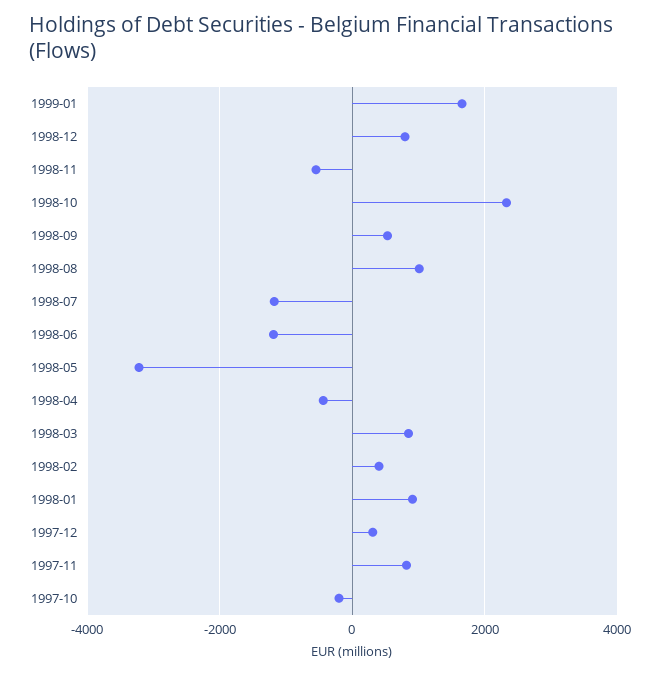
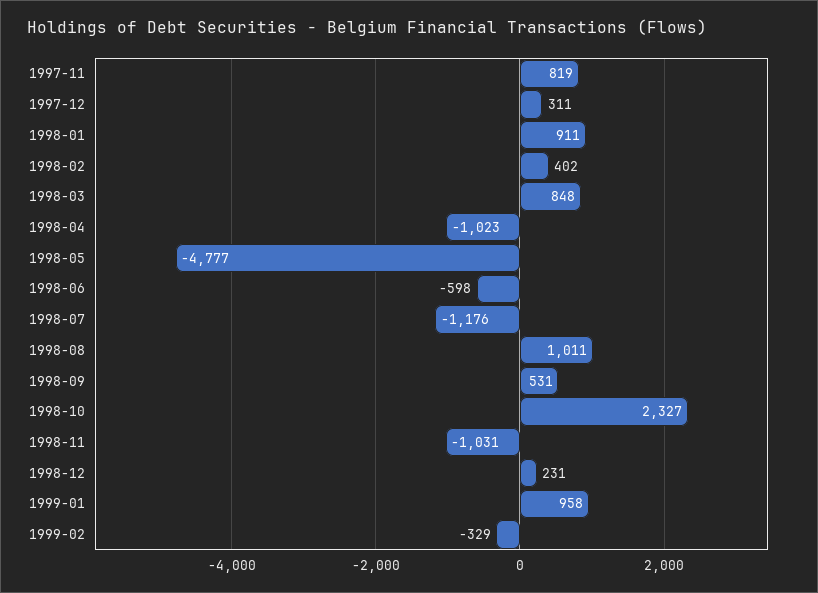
1999-01: 1600 -> 958
1998-12: 800 -> 231
1998-11: -600 -> -1031
1998-06: -1200 -> -598
1998-05: -3200 -> -4777
1998-04: -400 -> -1023
1997-10: -200 -> none
1999-02: none -> -329

